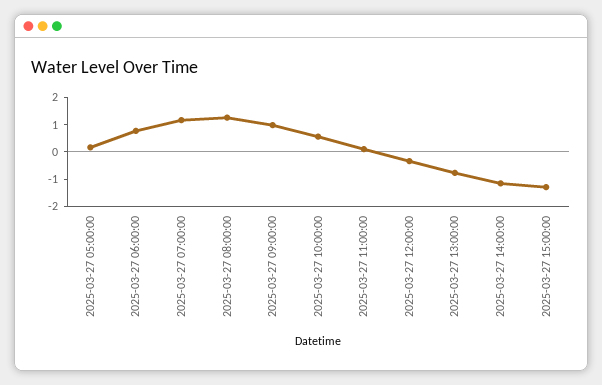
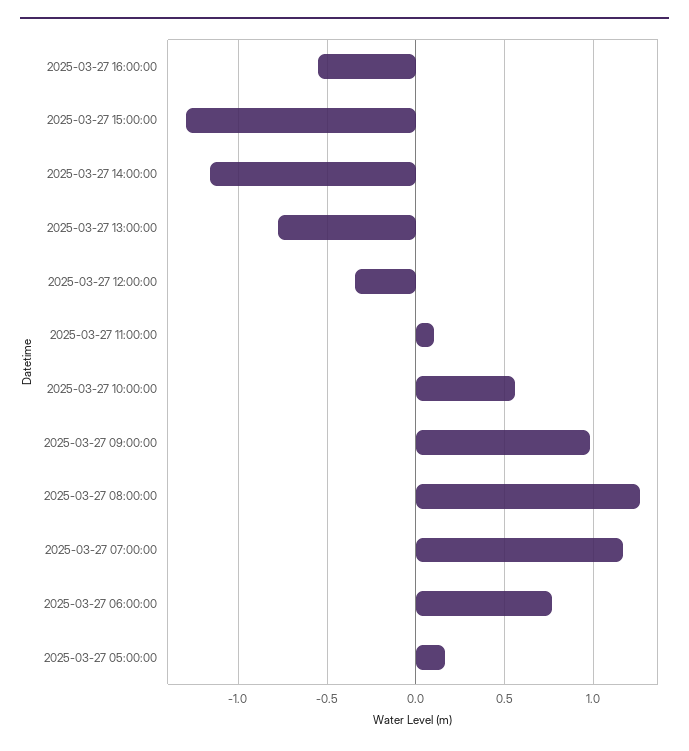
2025-03-27 16:00:00: none -> -0.55

